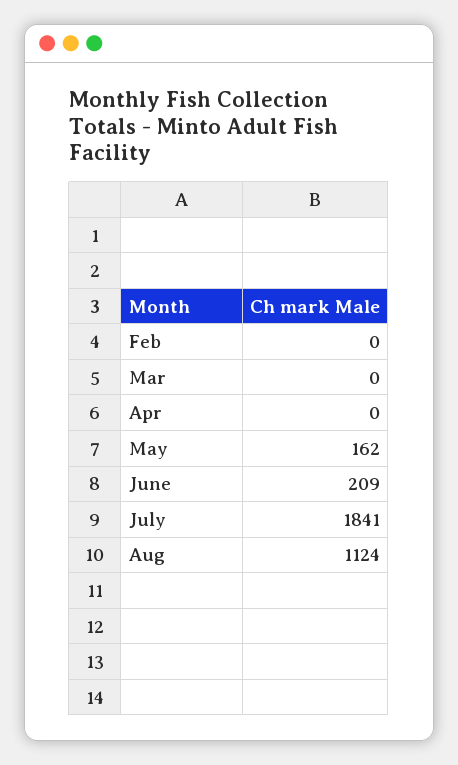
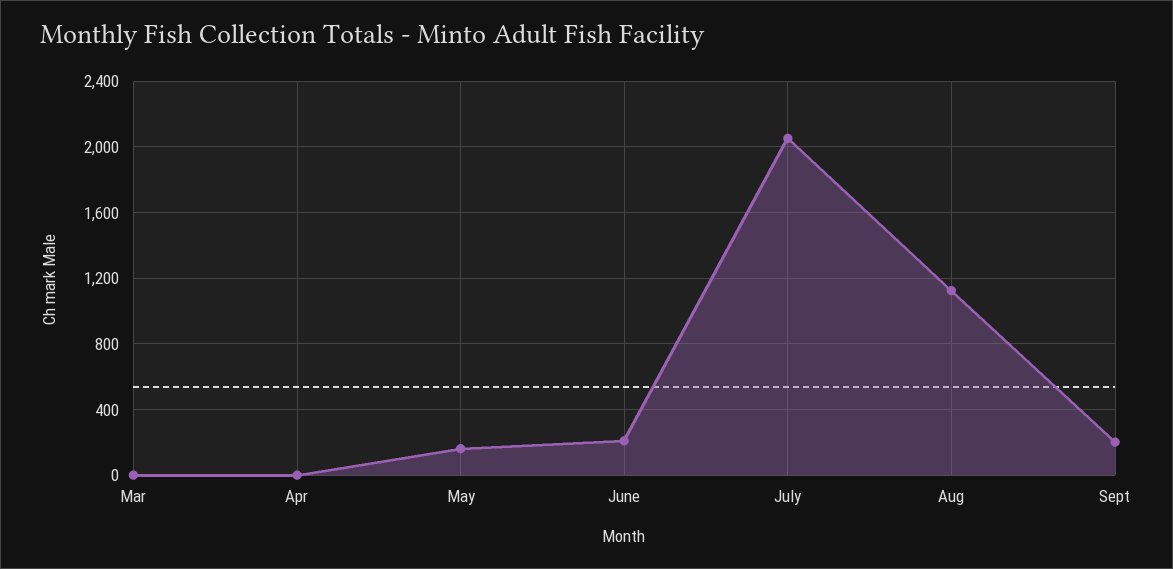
Feb: 0 -> none
July: 1841 -> 2050
Sept: none -> 200

